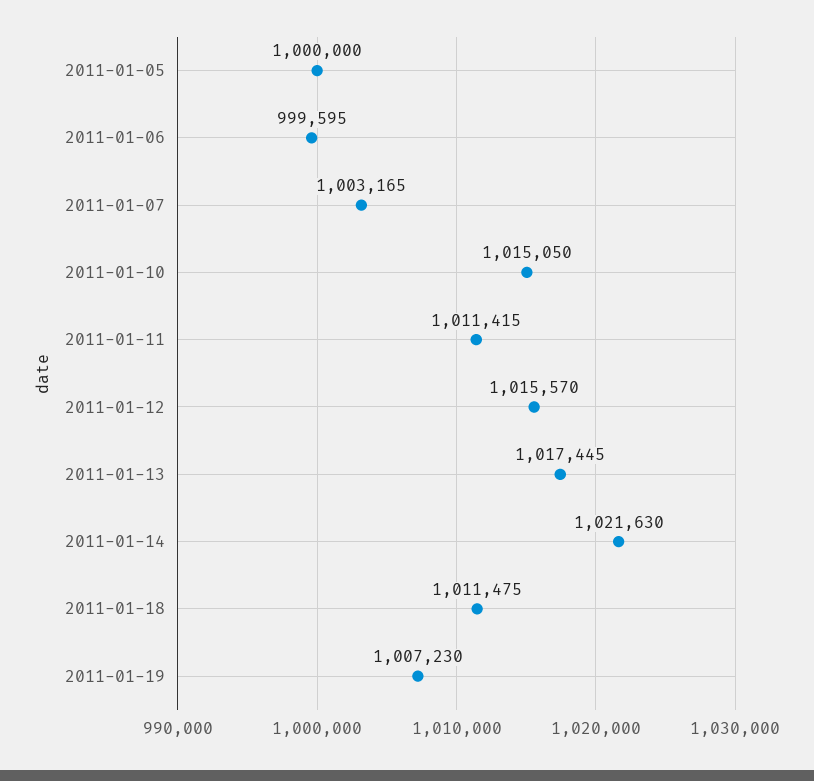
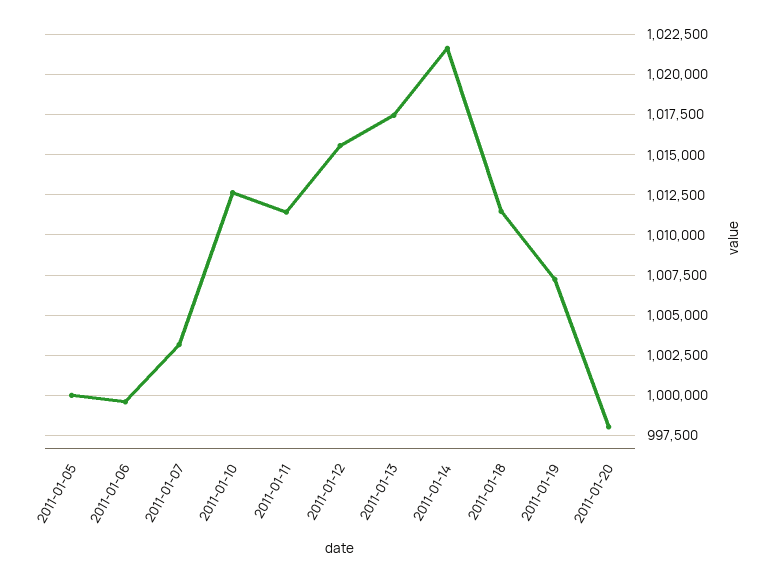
2011-01-10: 1015050 -> 1012500
2011-01-20: none -> 998000

